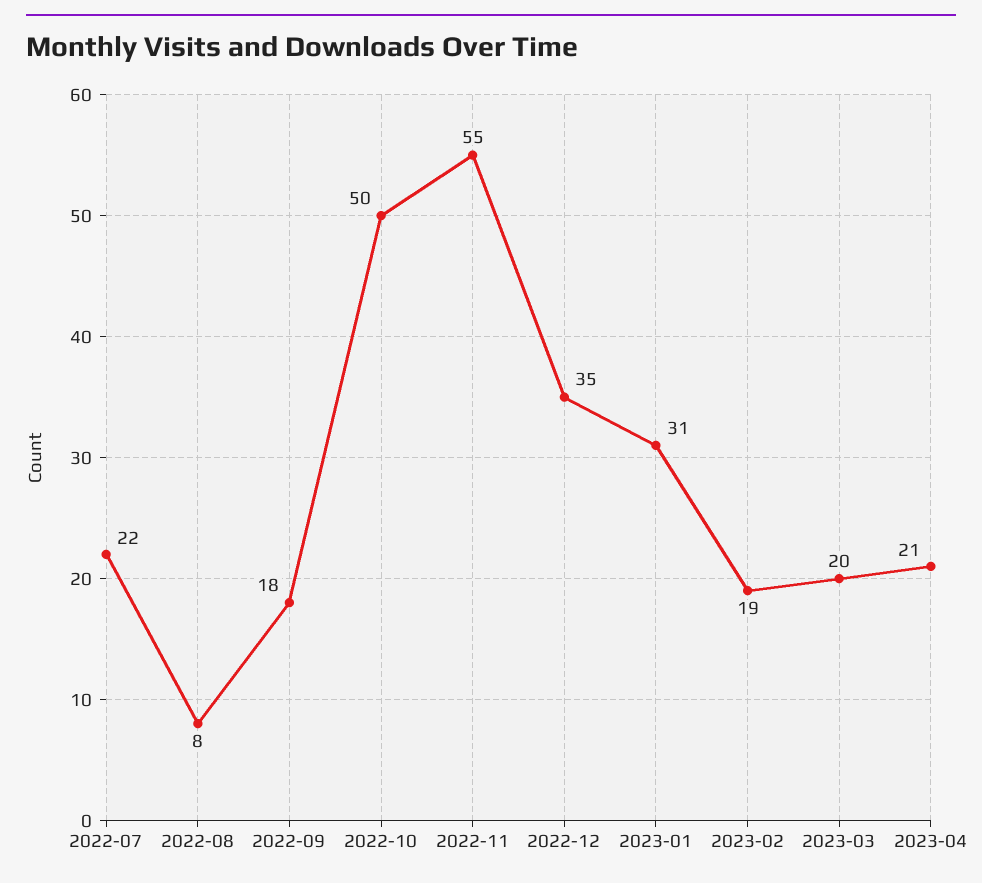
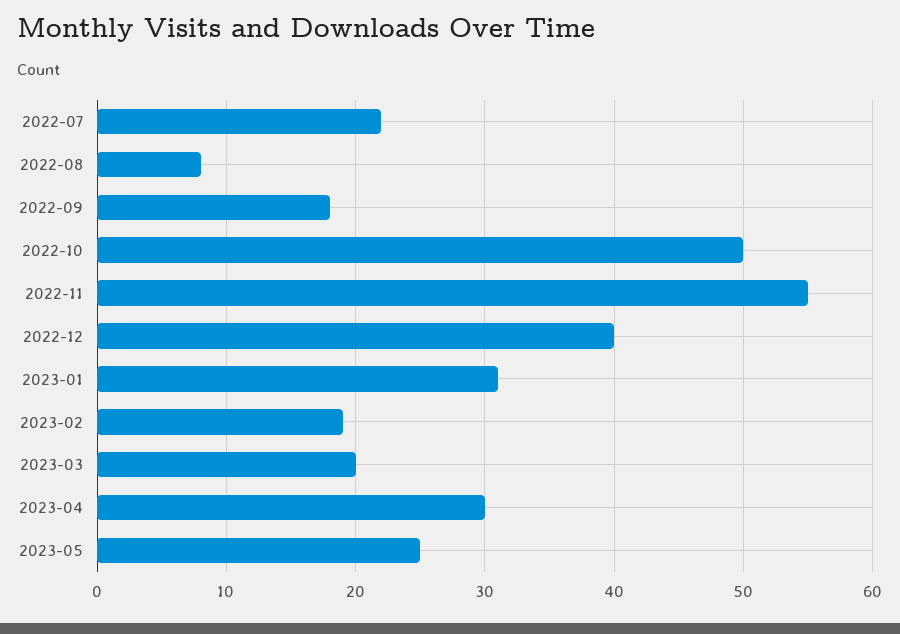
2022-12: 35 -> 40
2023-04: 21 -> 30
2023-05: none -> 25

